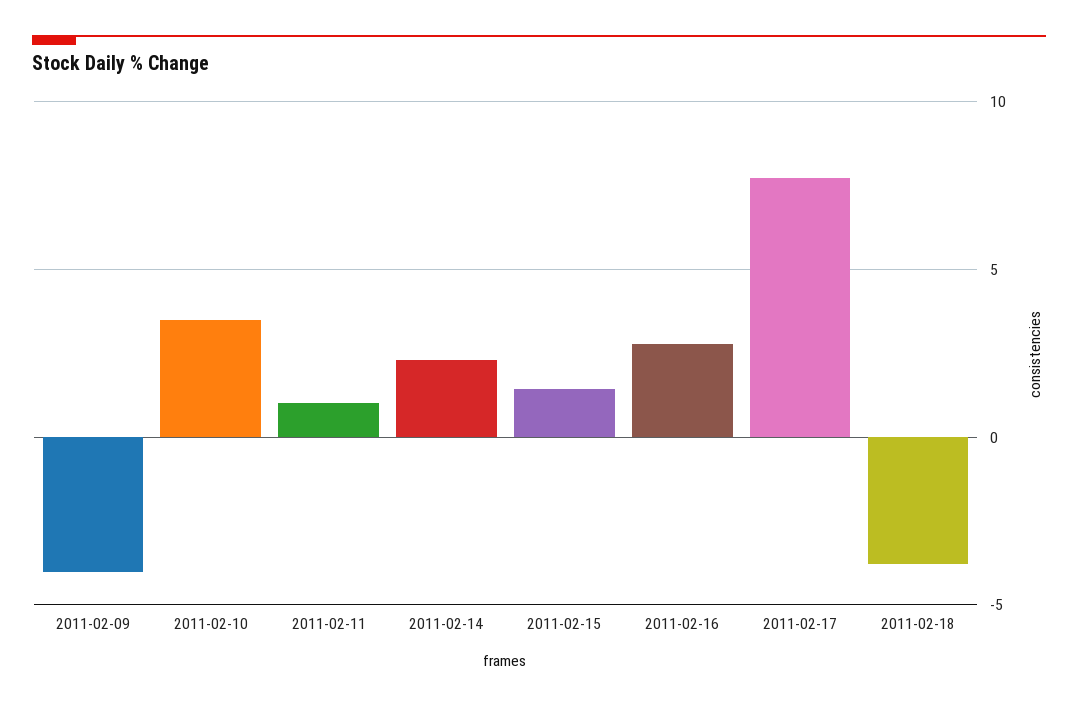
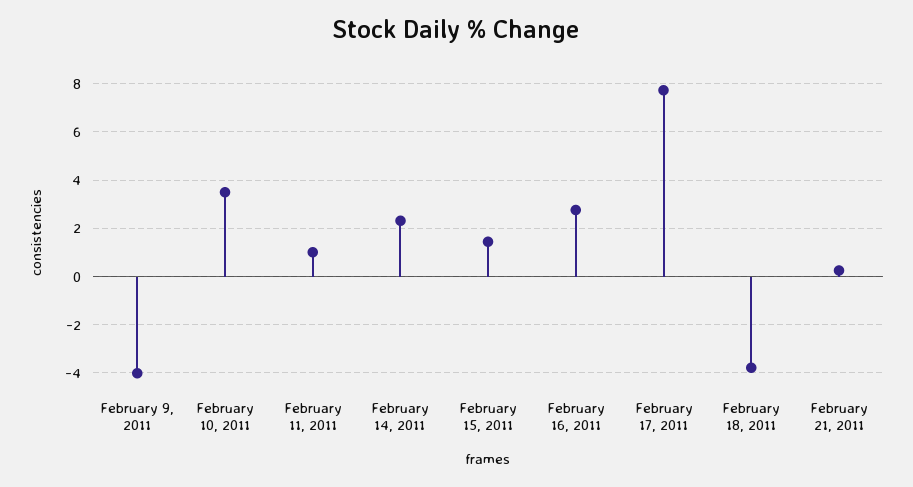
February 21, 2011: none -> 0.25

